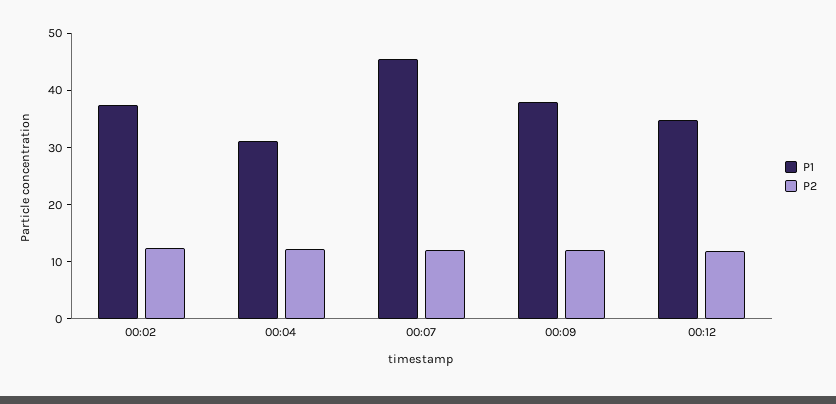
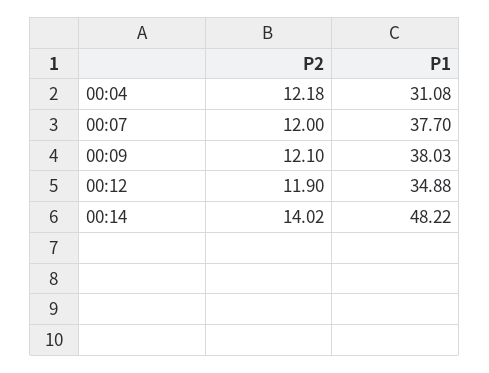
P1, 00:02: 38 -> none
P2, 00:02: 12 -> none
P1, 00:07: 46 -> 37.7
P2, 00:14: none -> 14.02
P1, 00:14: none -> 48.22

